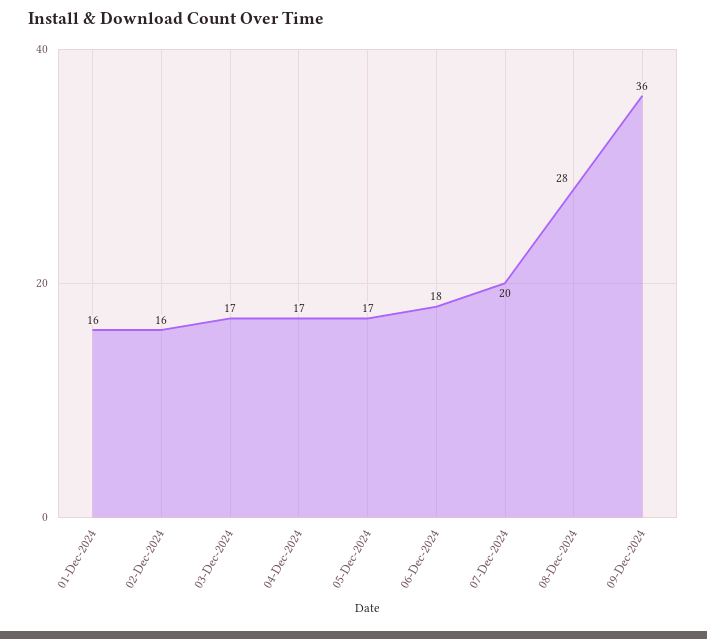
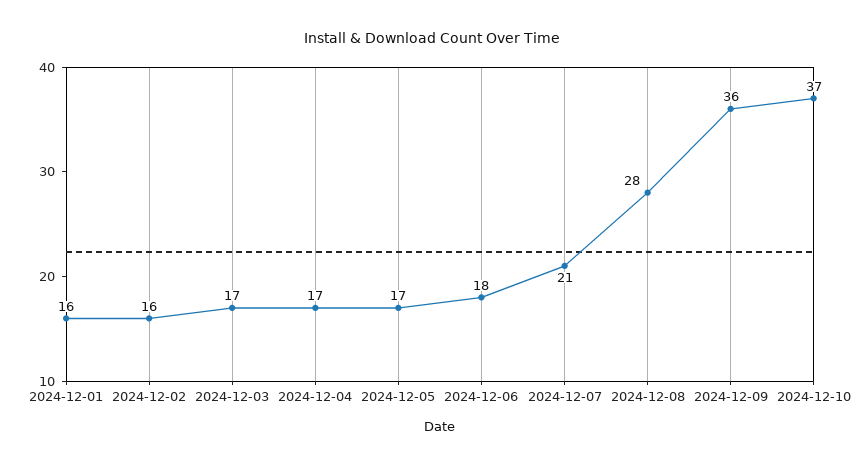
07-Dec-2024: 20 -> 21
2024-12-10: none -> 37

